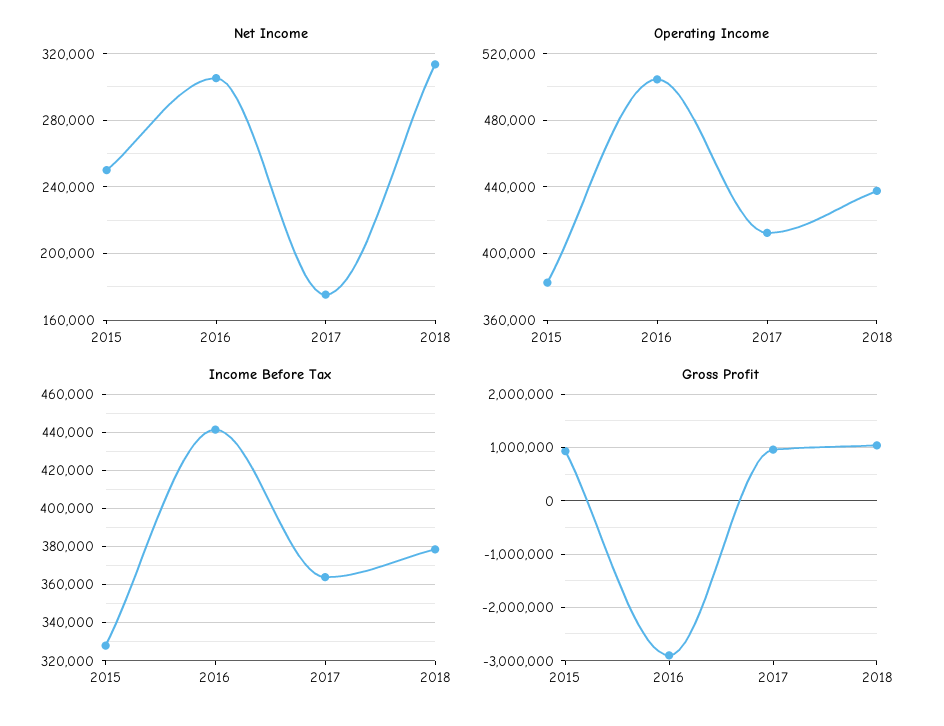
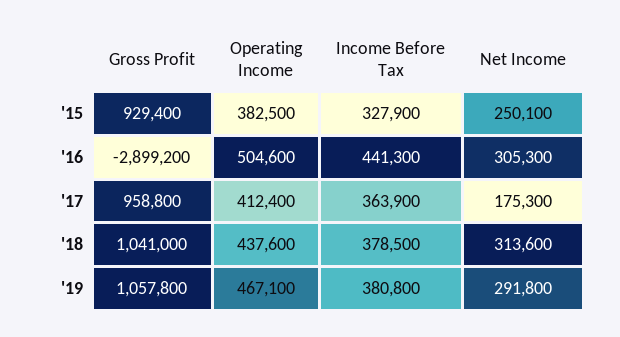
Gross Profit, '19: none -> 1057800
Operating Income, '19: none -> 467100
Income Before Tax, '19: none -> 380800
Net Income, '19: none -> 291800

